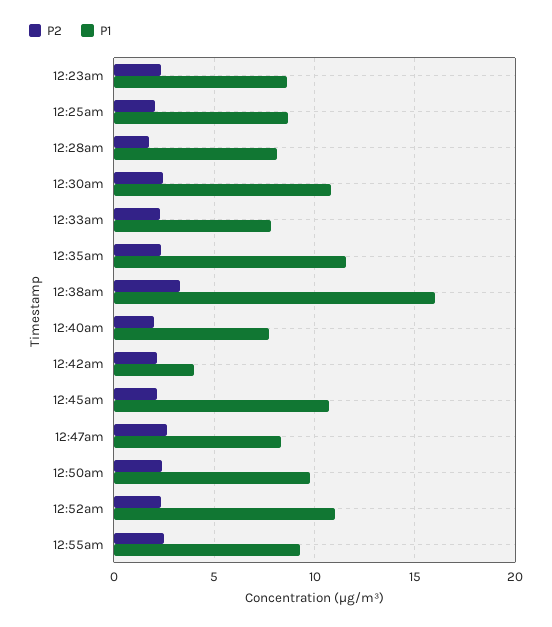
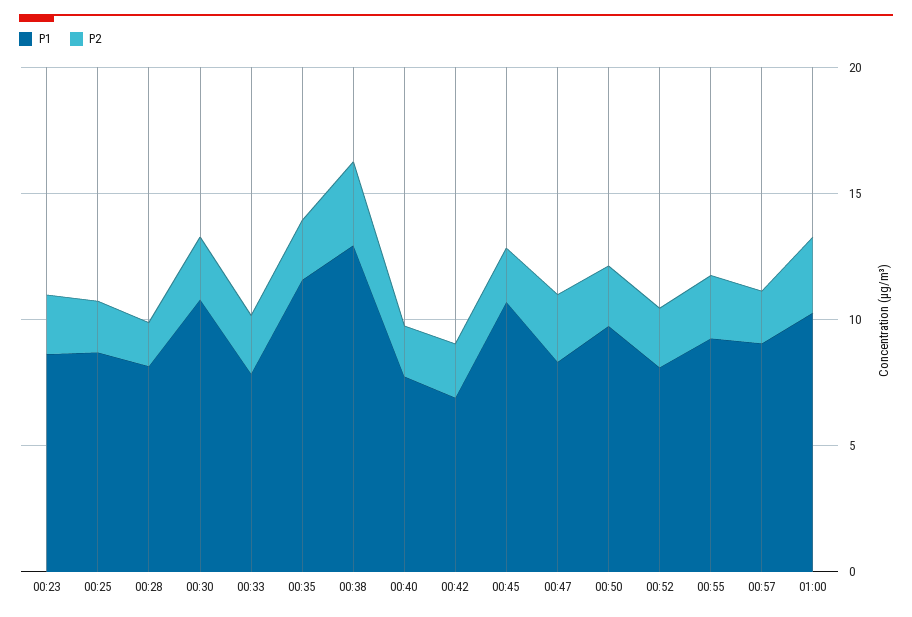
P1, 12:38am: 16 -> 13
P1, 12:42am: 4 -> 7
P1, 12:52am: 11 -> 8
P1, 00:57: none -> 9
P2, 00:57: none -> 2
P1, 01:00: none -> 10
P2, 01:00: none -> 3

